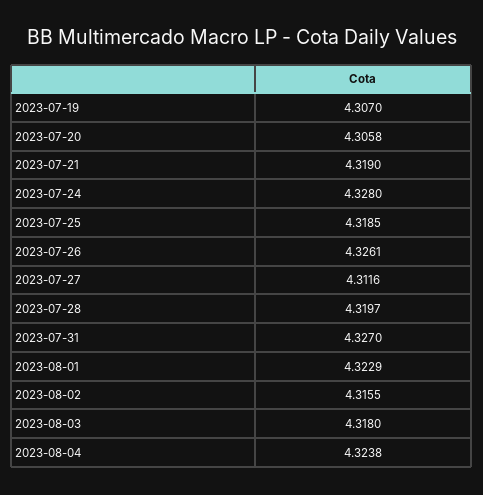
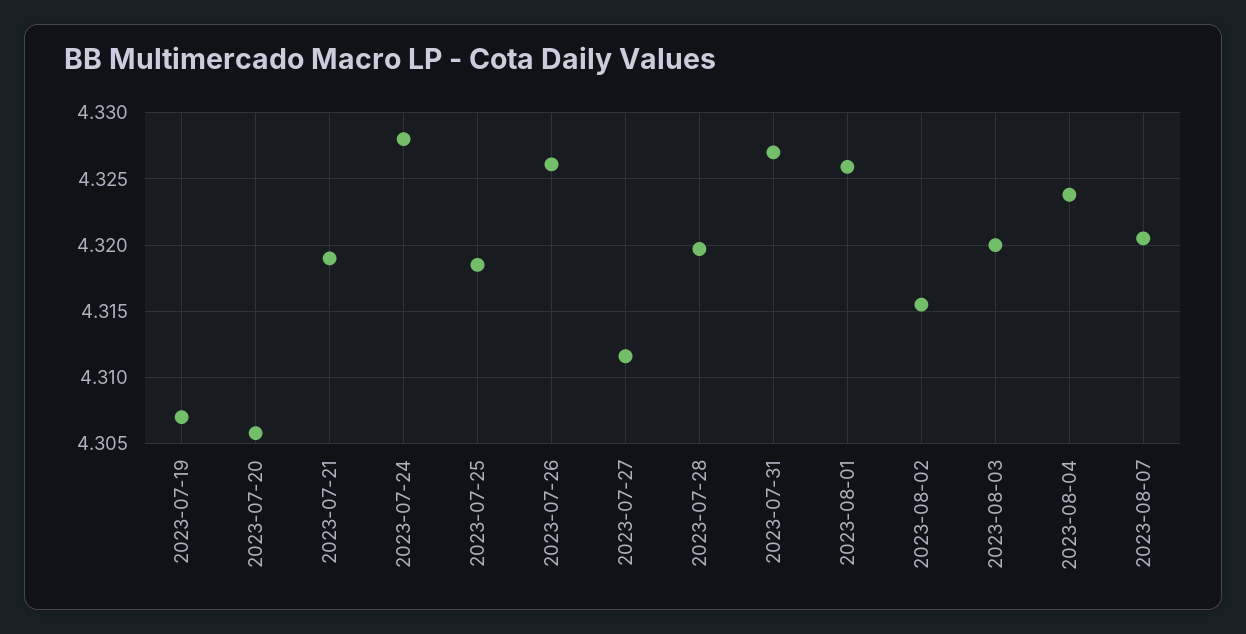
2023-08-01: 4.3229 -> 4.326
2023-08-03: 4.318 -> 4.32
2023-08-07: none -> 4.3205

